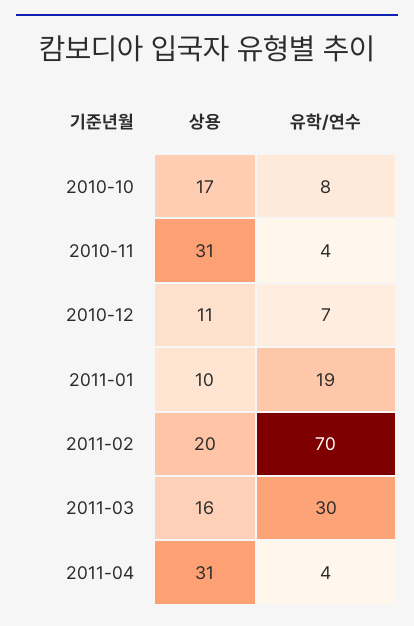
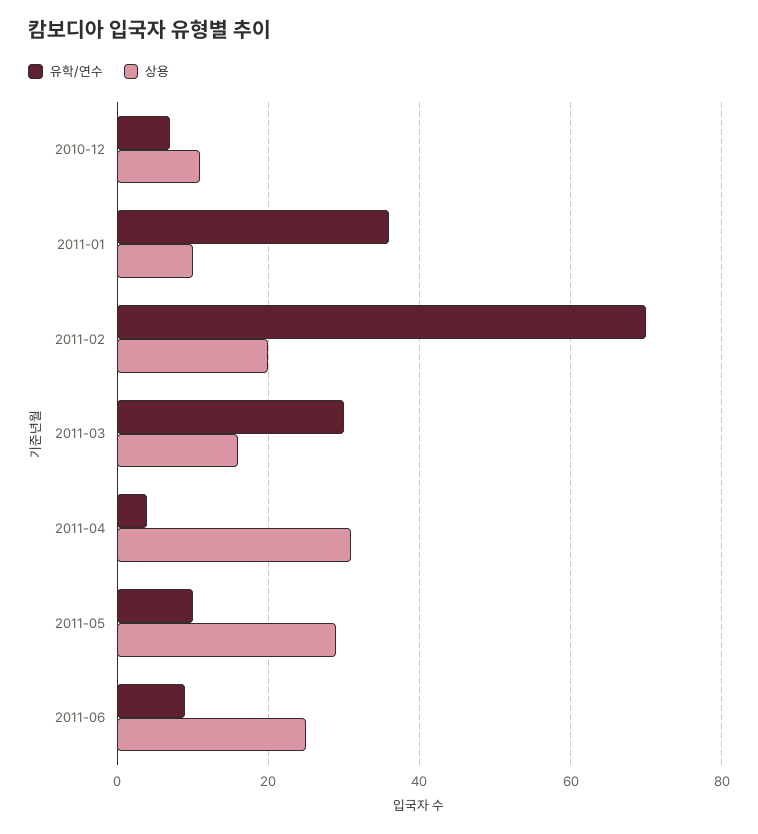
상용, 2010-10: 17 -> none
유학/연수, 2010-10: 8 -> none
상용, 2010-11: 31 -> none
유학/연수, 2010-11: 4 -> none
유학/연수, 2011-01: 19 -> 35
유학/연수, 2011-05: none -> 10
상용, 2011-05: none -> 30
유학/연수, 2011-06: none -> 10
상용, 2011-06: none -> 25

